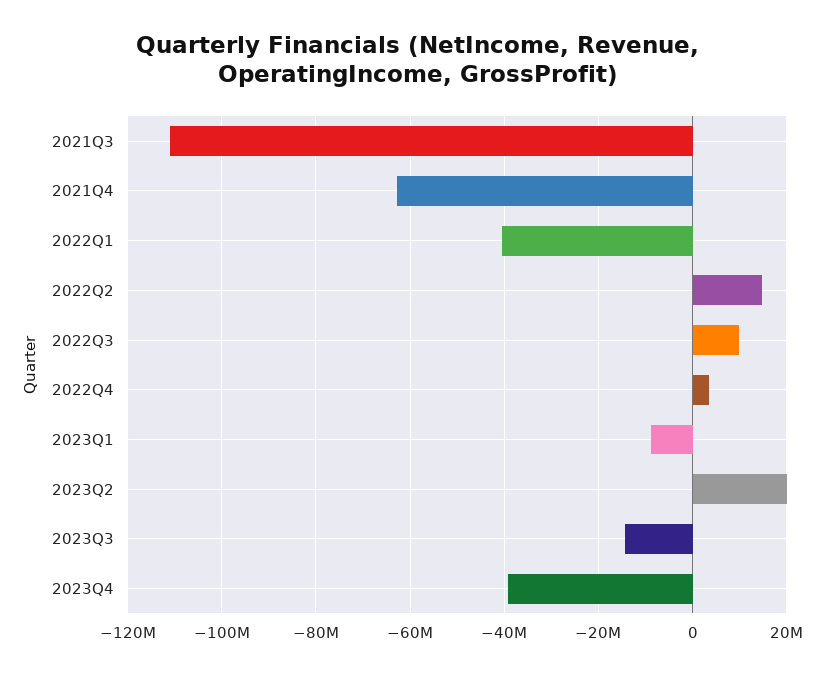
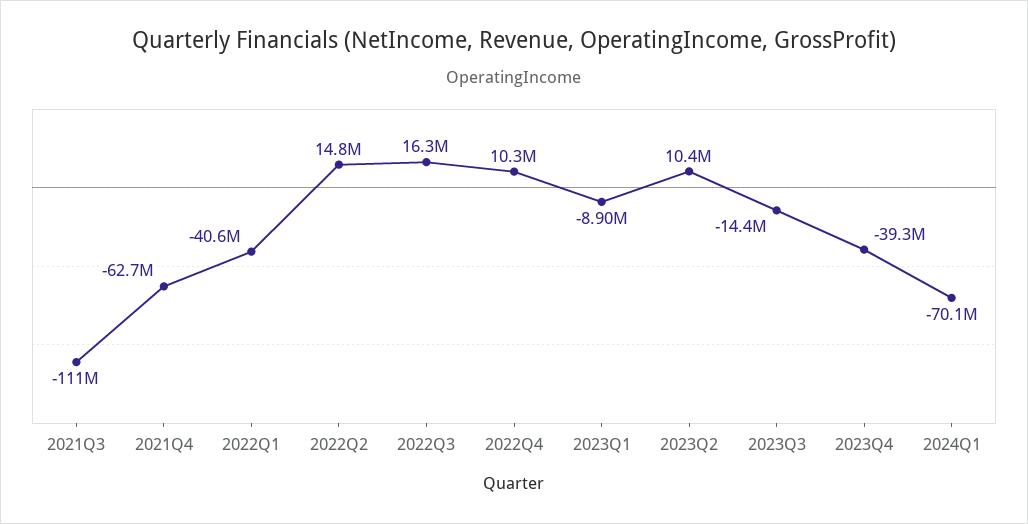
2022Q3: 10000000 -> 16300000
2022Q4: 4000000 -> 10300000
2023Q2: 20000000 -> 10400000
2024Q1: none -> -70100000

